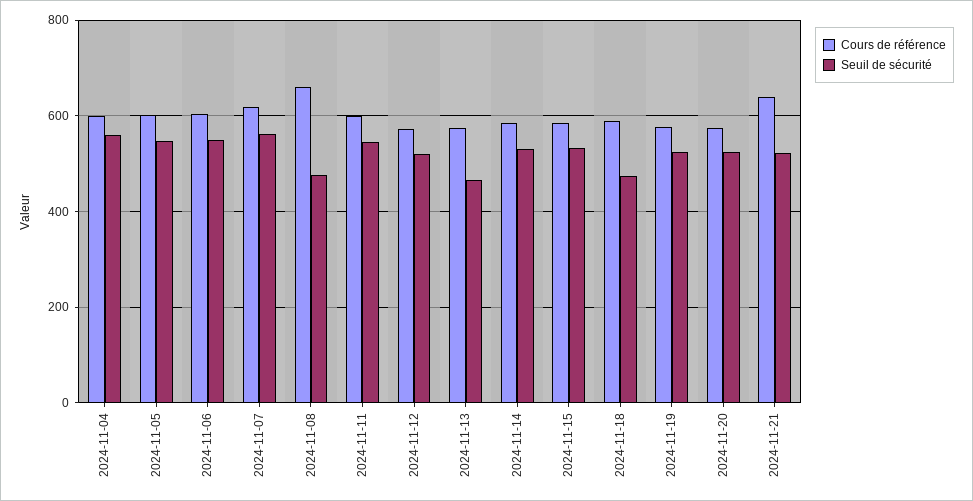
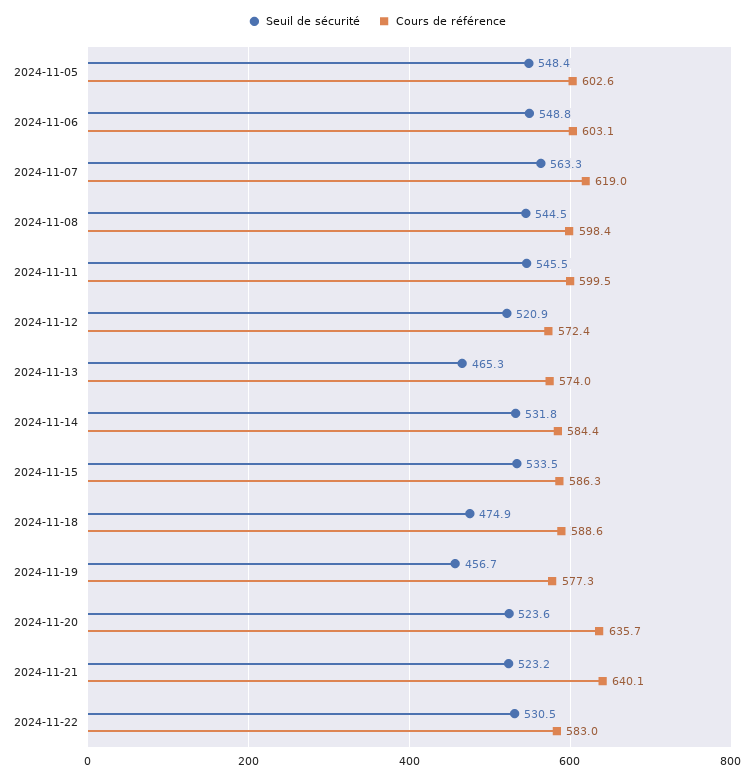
Cours de référence, 2024-11-04: 600 -> none
Seuil de sécurité, 2024-11-04: 560 -> none
Cours de référence, 2024-11-08: 660 -> 598.4
Seuil de sécurité, 2024-11-08: 480 -> 544.5
Seuil de sécurité, 2024-11-19: 520 -> 456.7
Cours de référence, 2024-11-20: 580 -> 635.7
Seuil de sécurité, 2024-11-22: none -> 530.5
Cours de référence, 2024-11-22: none -> 583

